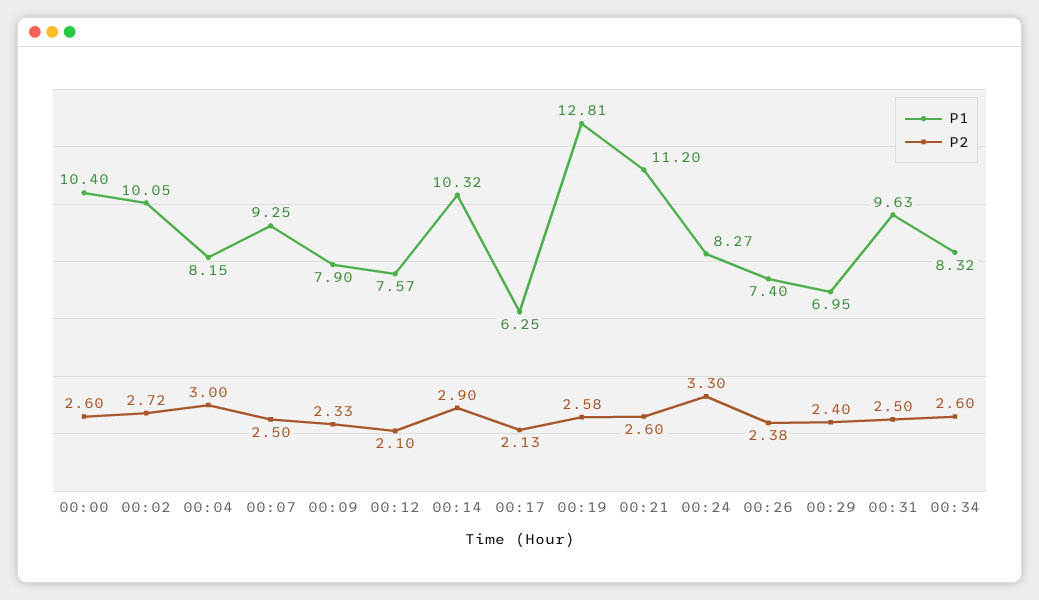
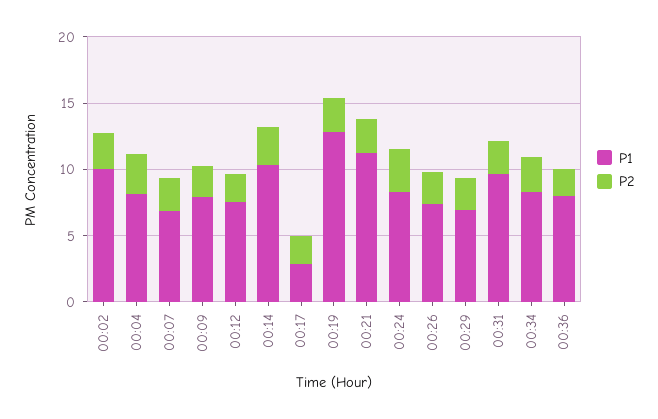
P1, 00:00: 10.4 -> none
P2, 00:00: 2.6 -> none
P1, 00:07: 9.25 -> 7
P1, 00:17: 6.25 -> 3
P1, 00:36: none -> 8
P2, 00:36: none -> 2

